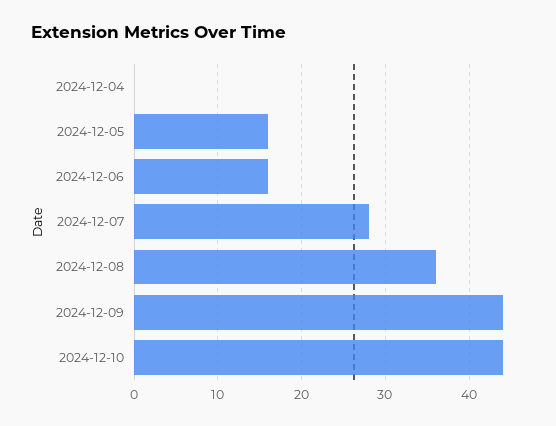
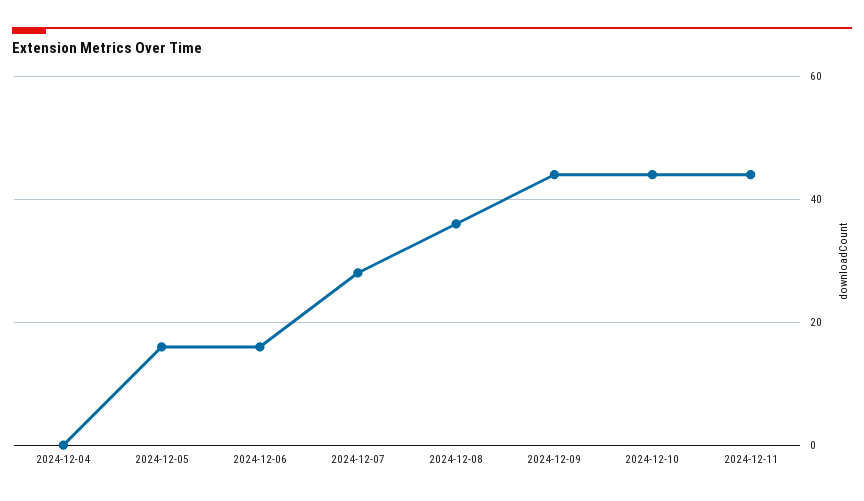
2024-12-11: none -> 45

